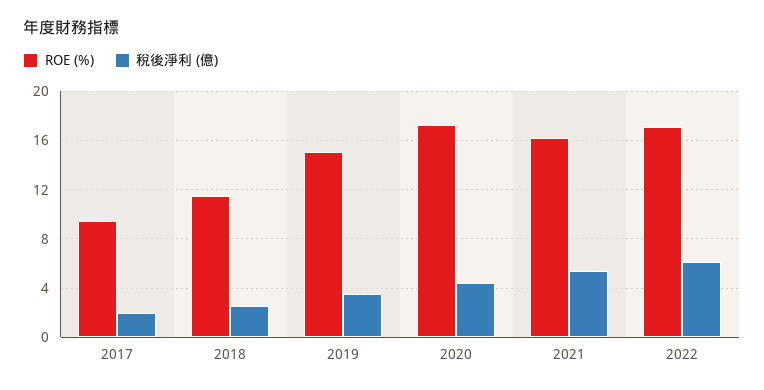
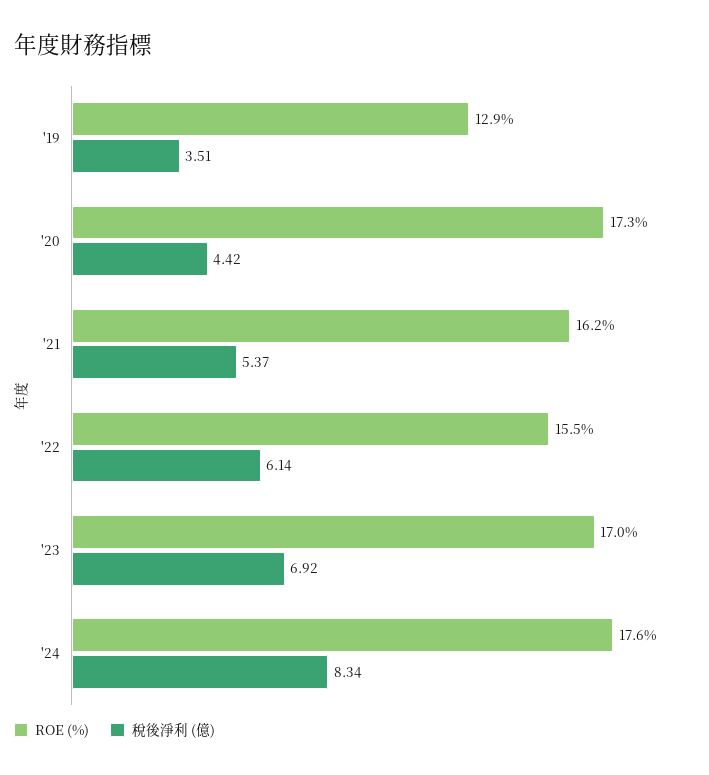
ROE (%), 2017: 9.5 -> none
稅後淨利 (億), 2017: 2 -> none
ROE (%), 2018: 11.5 -> none
稅後淨利 (億), 2018: 2.5 -> none
ROE (%), 2019: 15 -> 12.9
ROE (%), 2022: 17 -> 15.5
ROE (%), '23: none -> 17
稅後淨利 (億), '23: none -> 6.92
ROE (%), '24: none -> 17.6
稅後淨利 (億), '24: none -> 8.34

